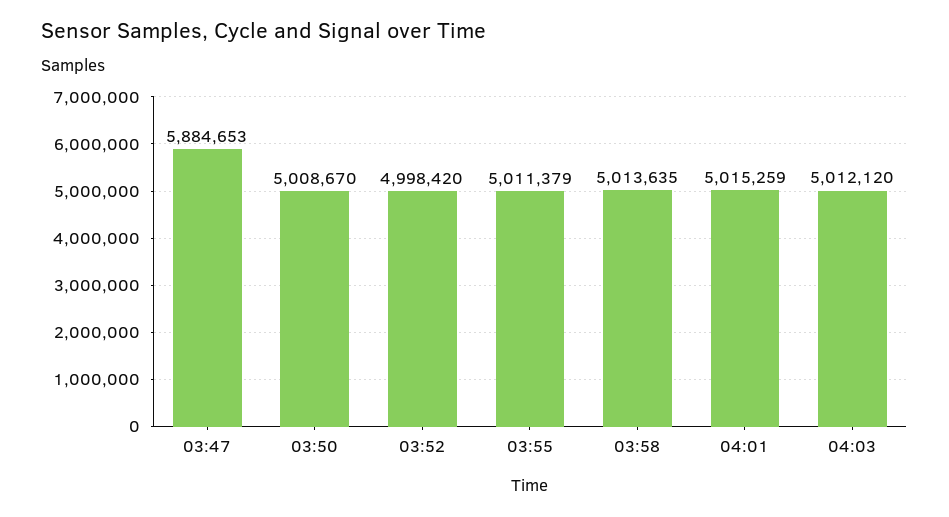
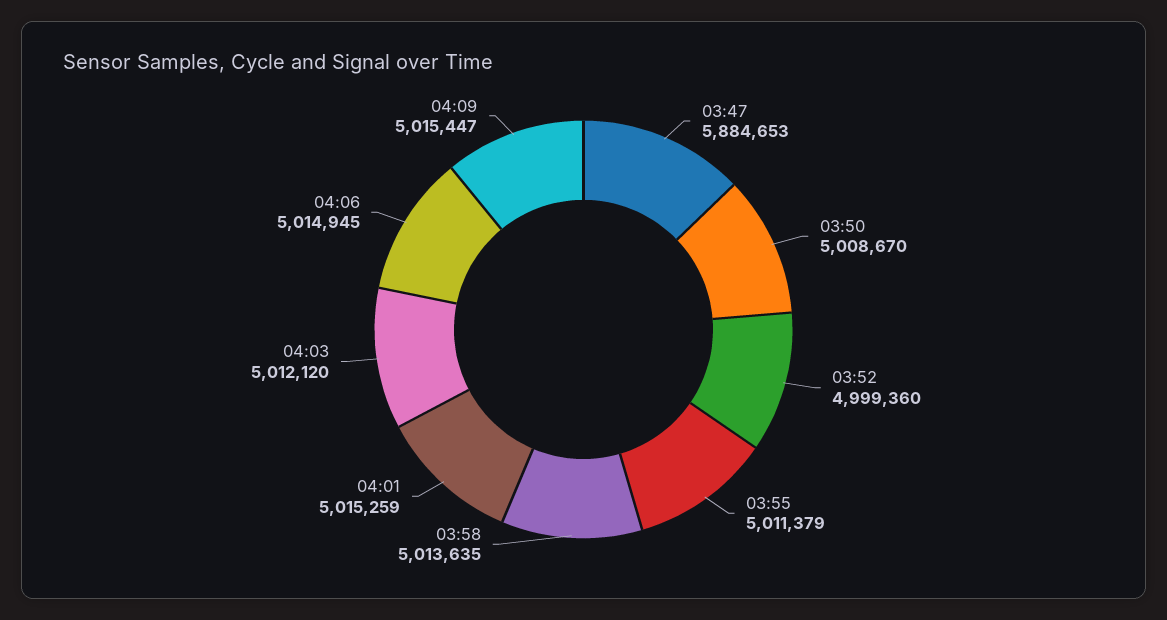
03:52: 4998420 -> 4999360
04:06: none -> 5014945
04:09: none -> 5015447

